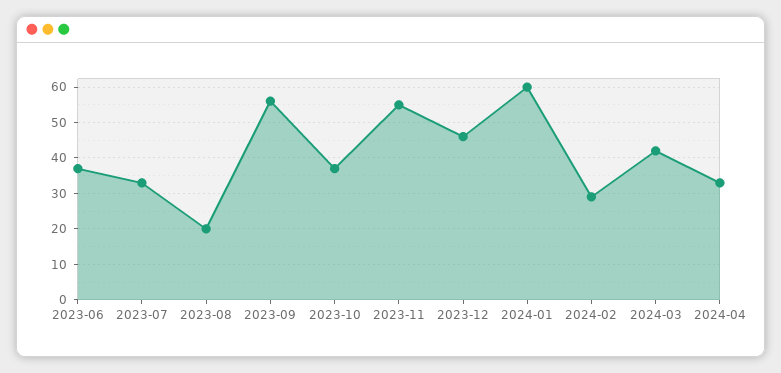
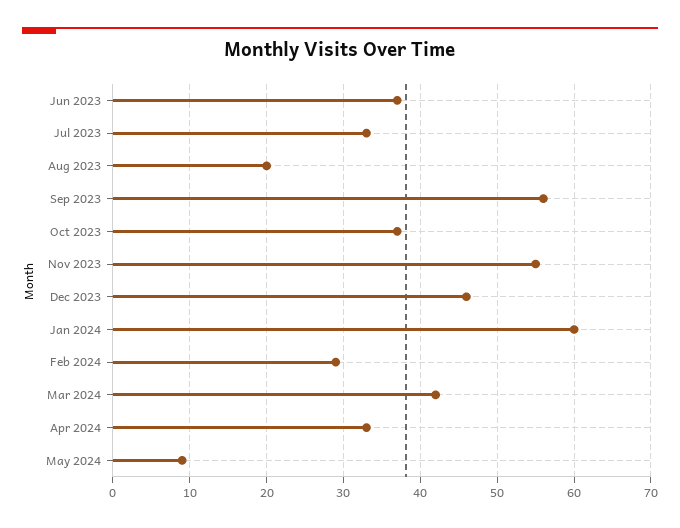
May 2024: none -> 9

